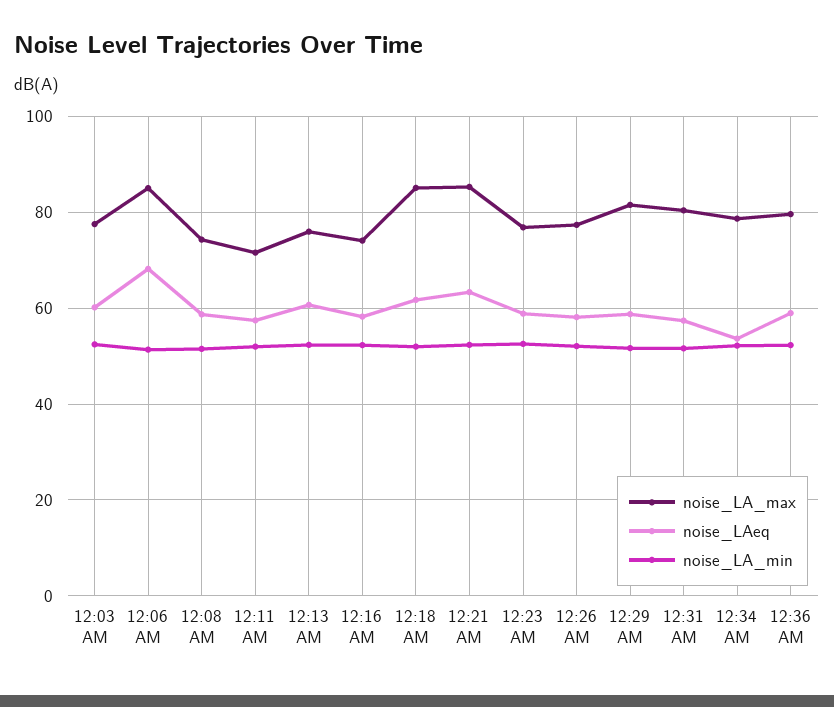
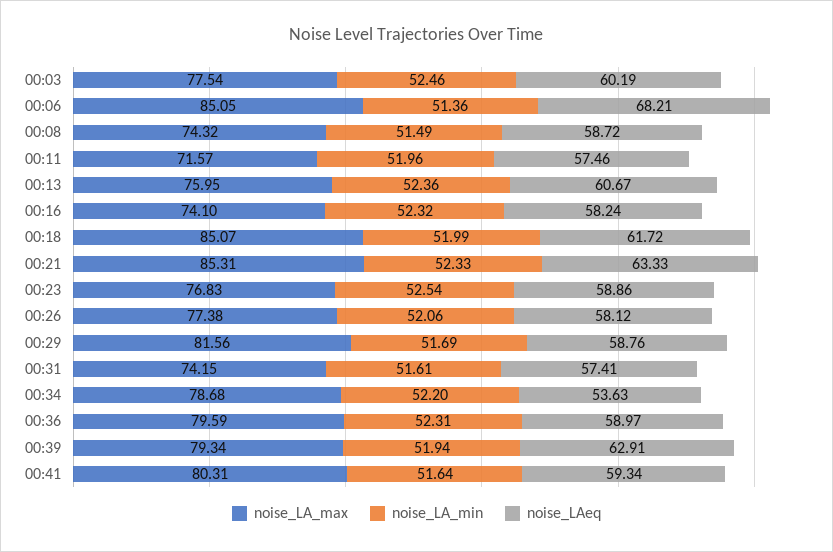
noise_LA_max, 12:31 AM: 80 -> 74.15
noise_LA_max, 00:39: none -> 79.34
noise_LA_min, 00:39: none -> 51.94
noise_LAeq, 00:39: none -> 62.91
noise_LA_max, 00:41: none -> 80.31
noise_LA_min, 00:41: none -> 51.64
noise_LAeq, 00:41: none -> 59.34

